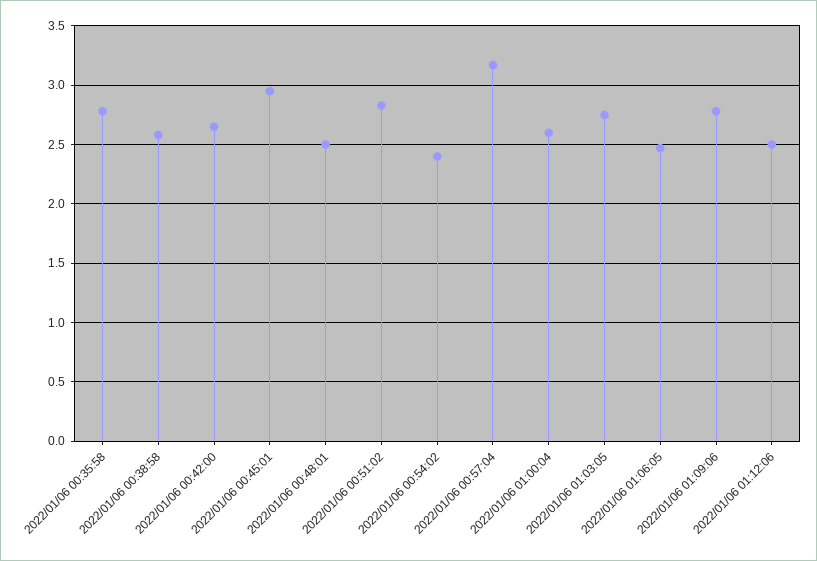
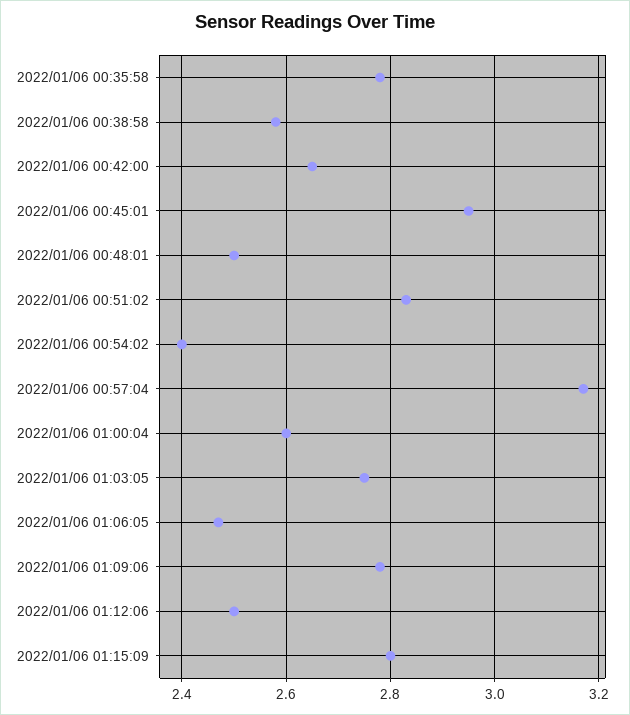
2022/01/06 01:15:09: none -> 2.8

